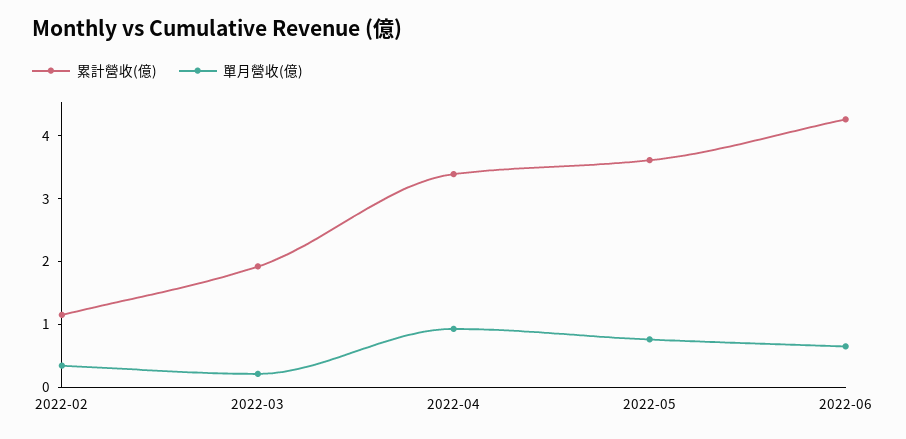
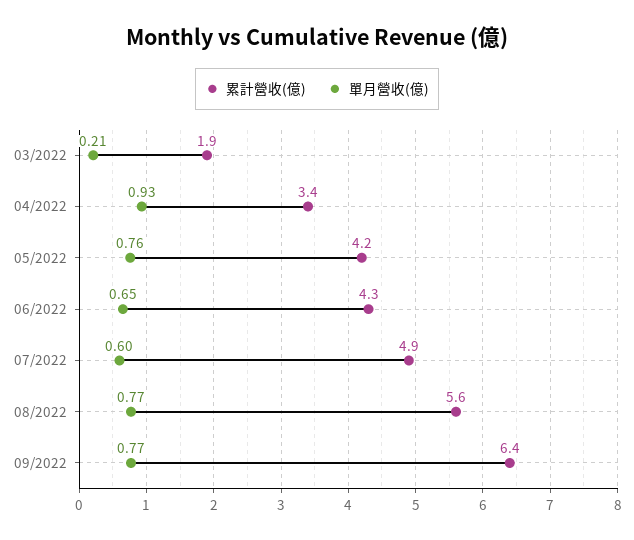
累計營收(億), 2022-02: 1.2 -> none
單月營收(億), 2022-02: 0.4 -> none
累計營收(億), 2022-05: 3.6 -> 4.2
累計營收(億), 07/2022: none -> 4.9
單月營收(億), 07/2022: none -> 0.6
累計營收(億), 08/2022: none -> 5.6
單月營收(億), 08/2022: none -> 0.77
累計營收(億), 09/2022: none -> 6.4
單月營收(億), 09/2022: none -> 0.77

